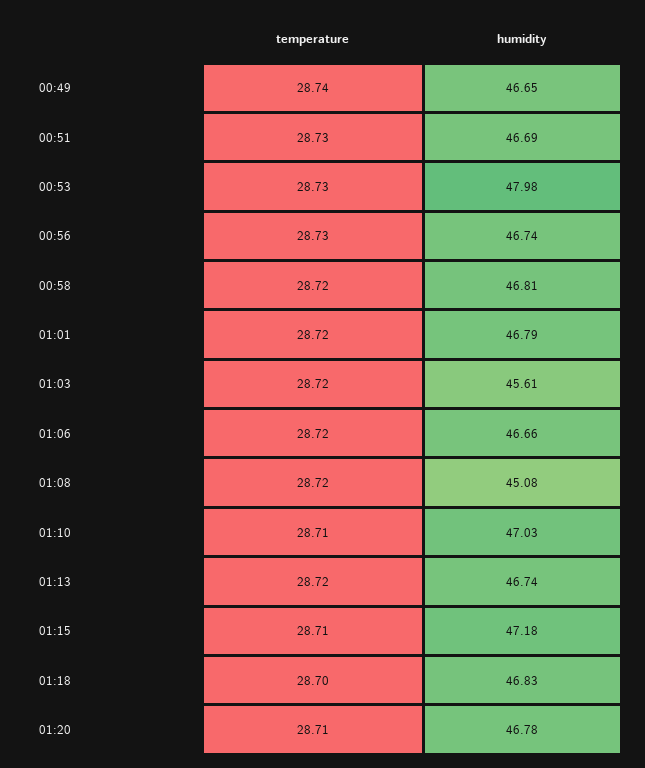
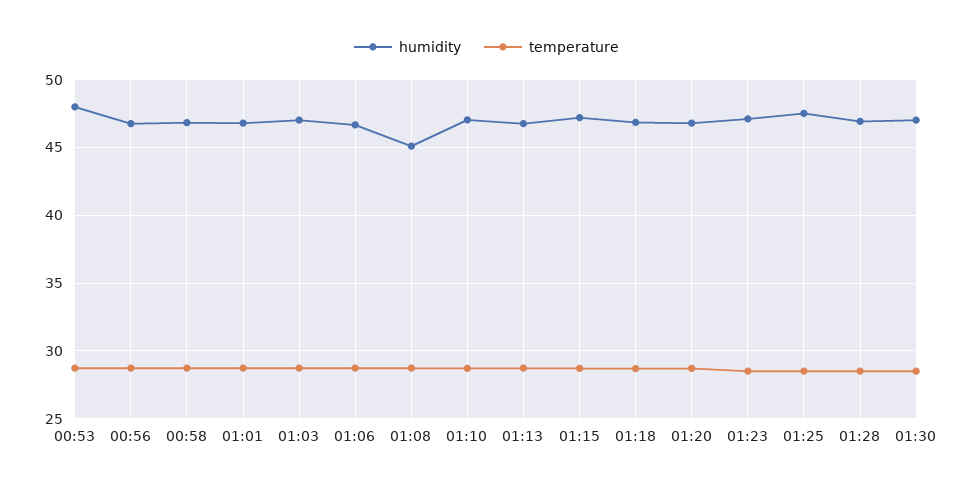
temperature, 00:49: 28.74 -> none
humidity, 00:49: 46.65 -> none
temperature, 00:51: 28.73 -> none
humidity, 00:51: 46.69 -> none
humidity, 01:03: 45.61 -> 47
humidity, 01:23: none -> 47
temperature, 01:23: none -> 28.5
humidity, 01:25: none -> 47.5
temperature, 01:25: none -> 28.5
humidity, 01:28: none -> 47
temperature, 01:28: none -> 28.5
humidity, 01:30: none -> 47
temperature, 01:30: none -> 28.5

